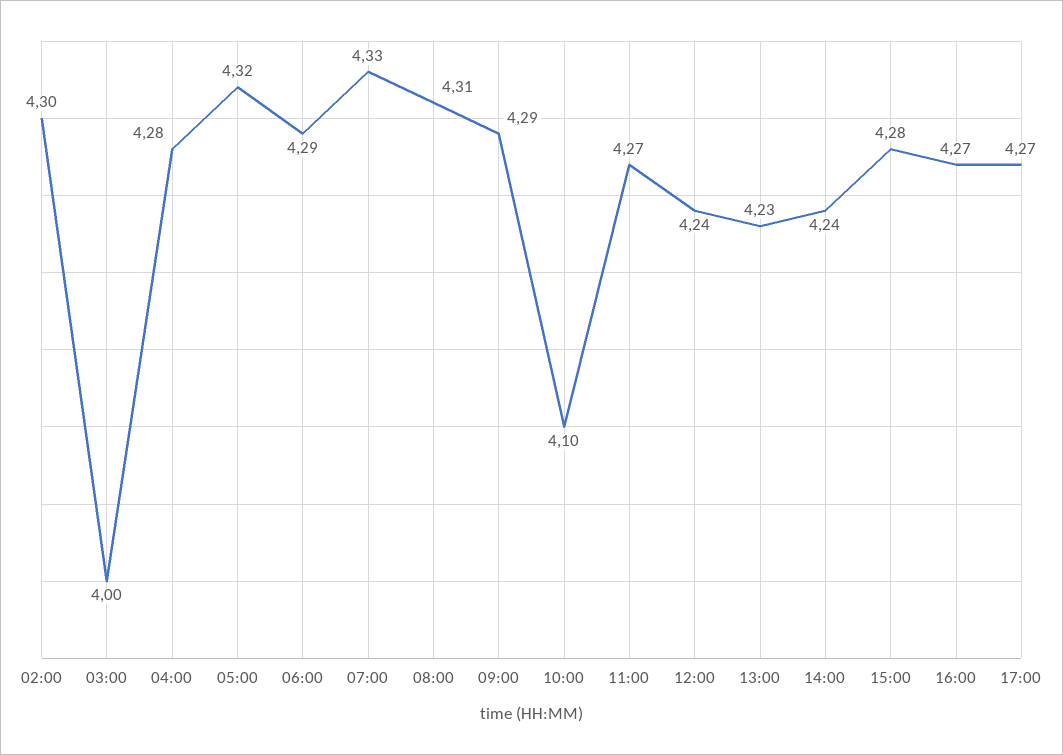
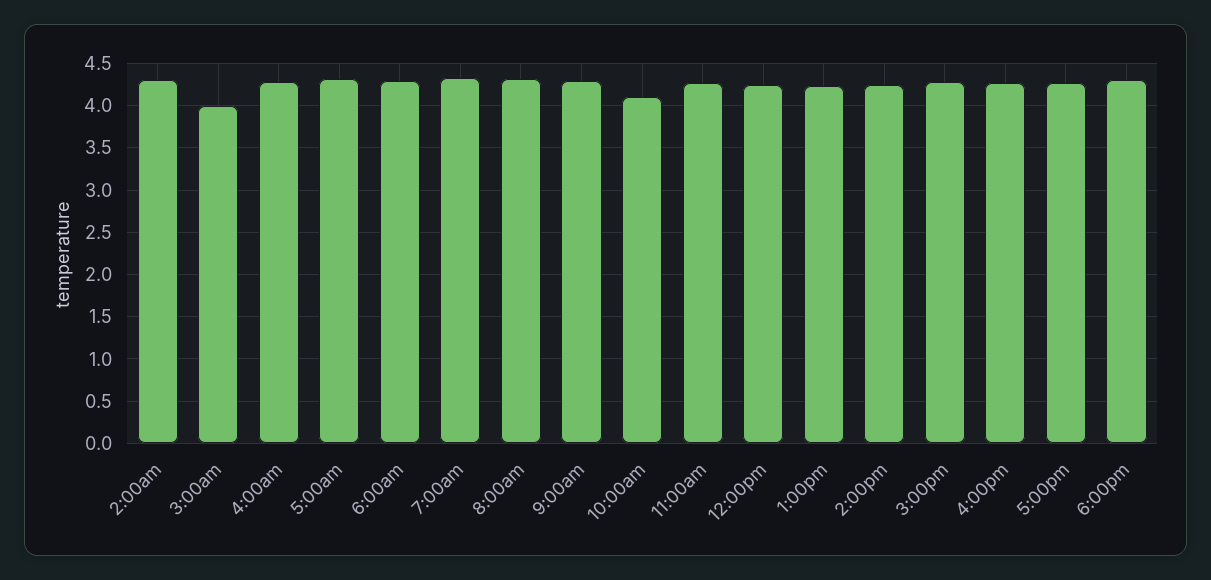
6:00pm: none -> 4.3

